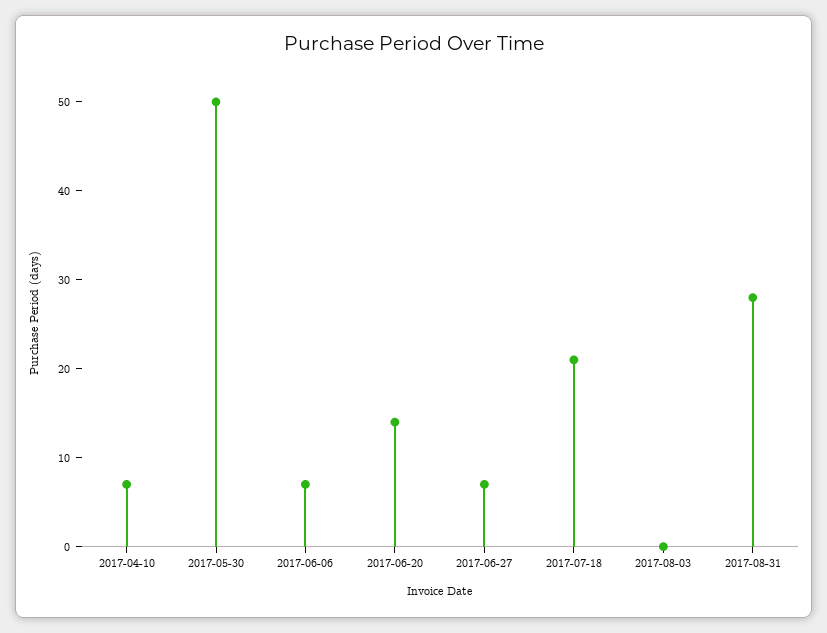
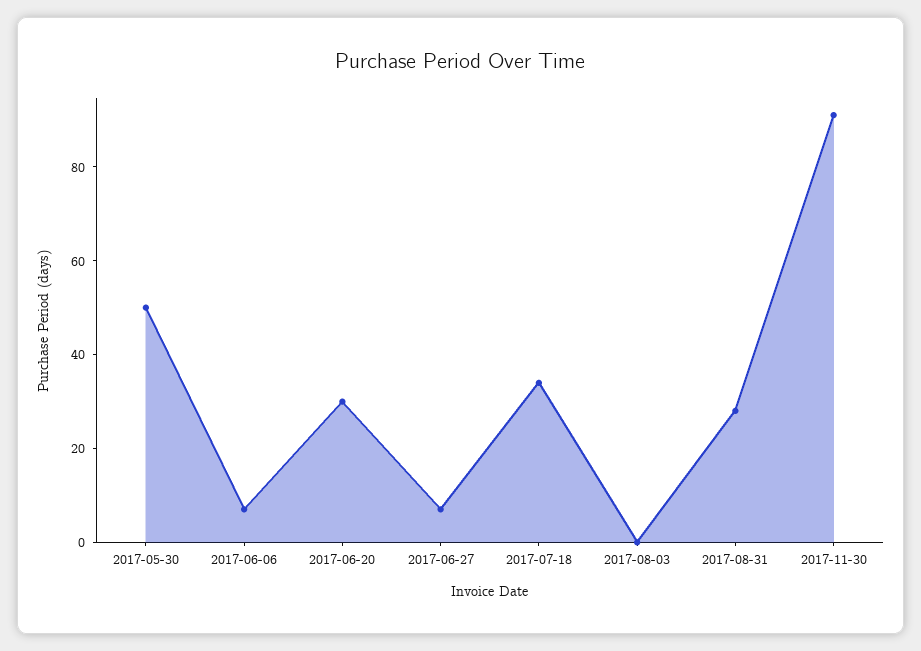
2017-04-10: 7 -> none
2017-06-20: 14 -> 30
2017-07-18: 21 -> 35
2017-11-30: none -> 90

